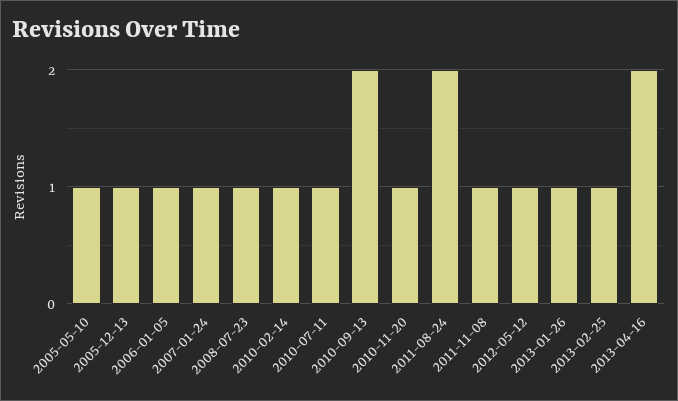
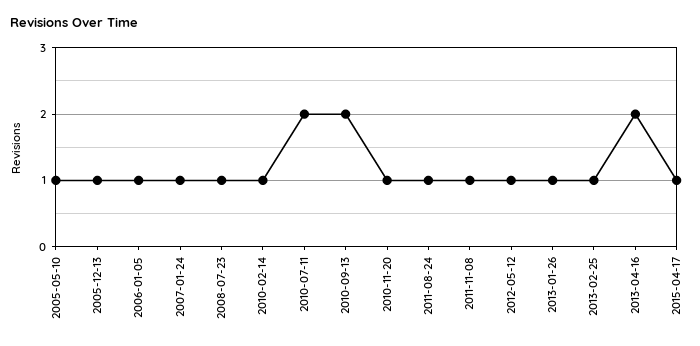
2010-07-11: 1 -> 2
2011-08-24: 2 -> 1
2015-04-17: none -> 1

